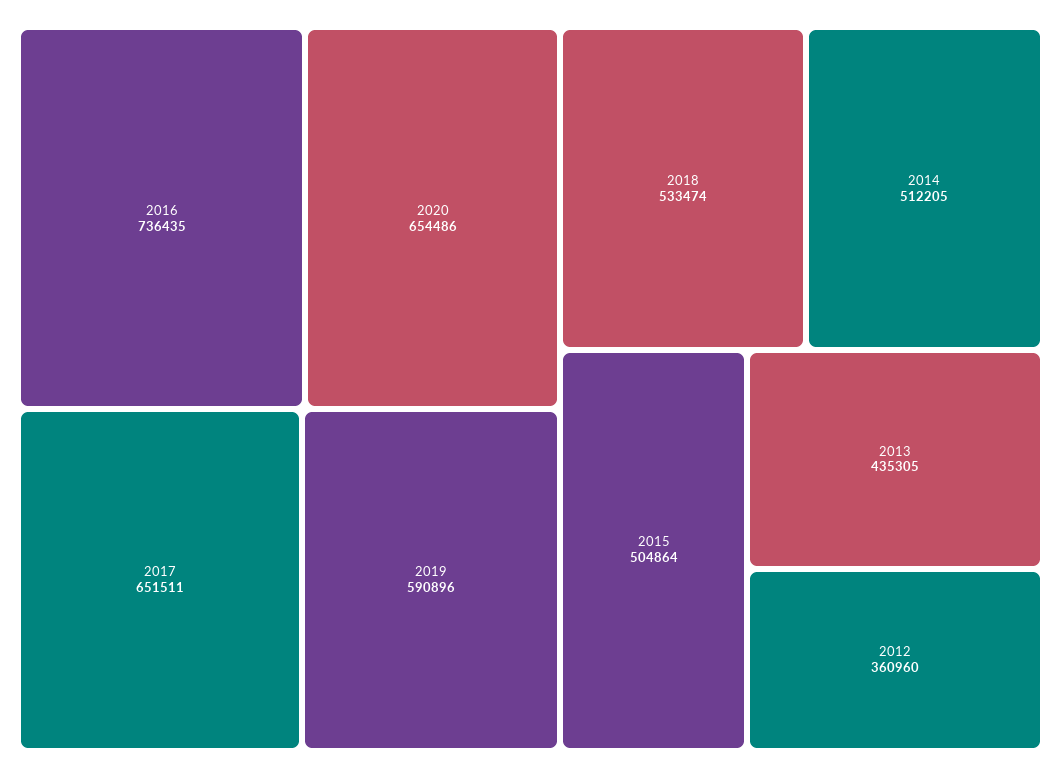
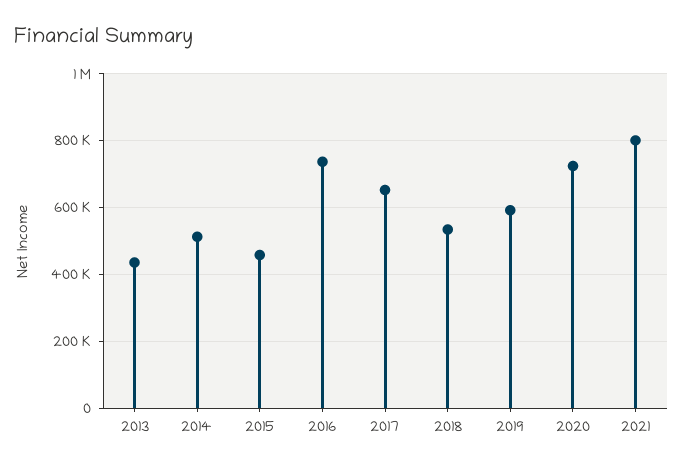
2020: 654486 -> 720000
2015: 504864 -> 460000
2012: 360960 -> none
2021: none -> 800000

